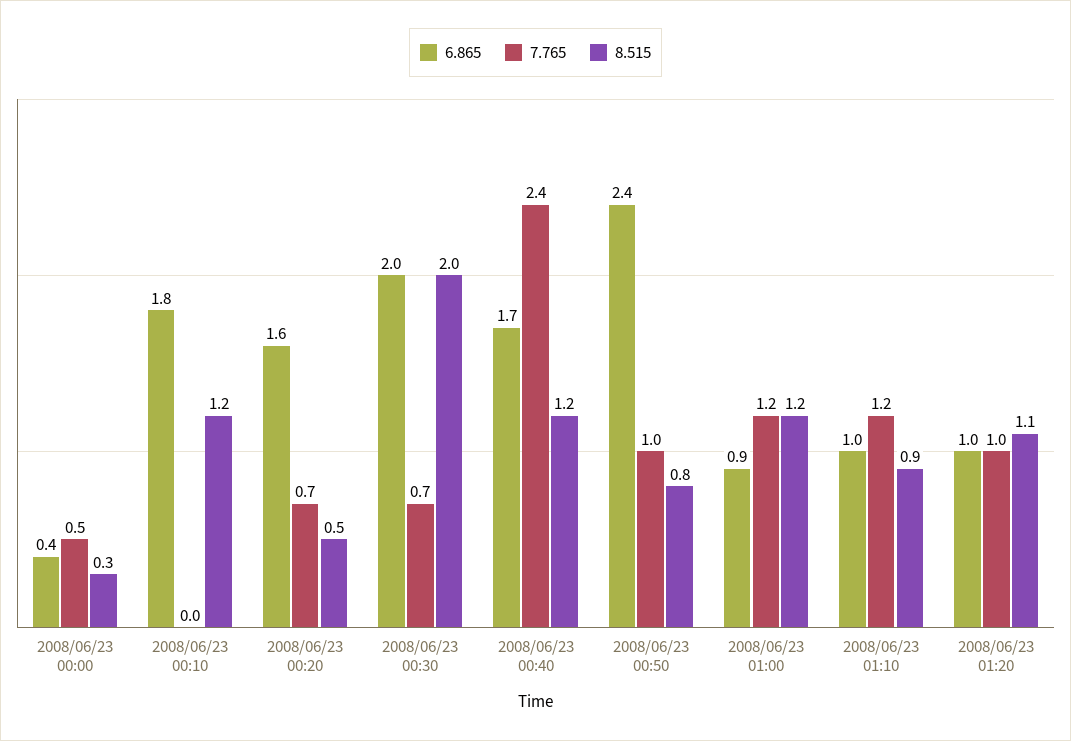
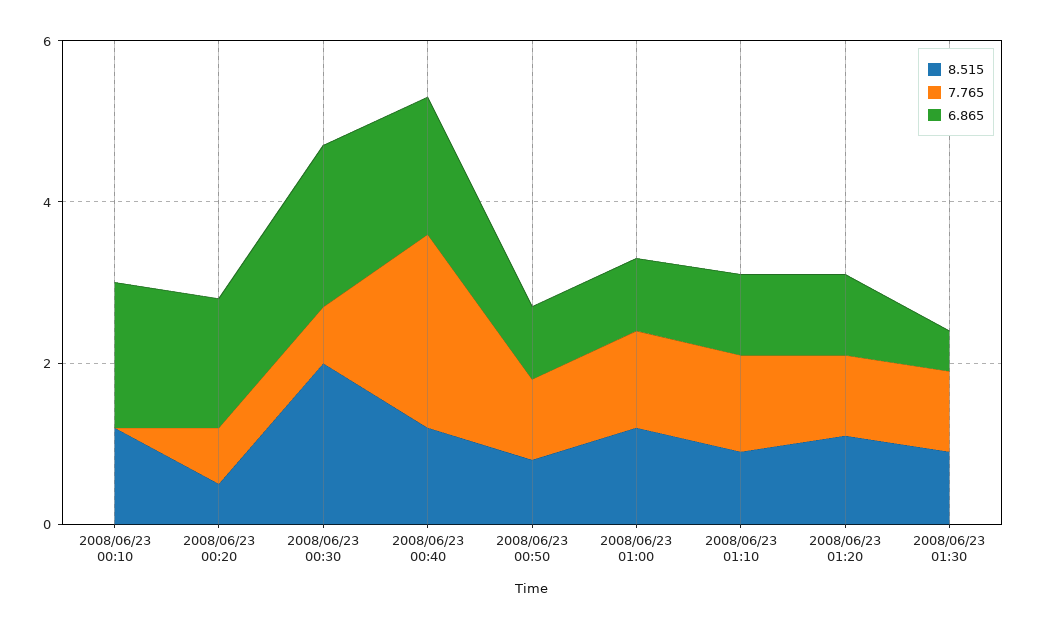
6.865, 2008/06/23 00:00: 0.4 -> none
7.765, 2008/06/23 00:00: 0.5 -> none
8.515, 2008/06/23 00:00: 0.3 -> none
6.865, 2008/06/23 00:50: 2.4 -> 1
8.515, 2008/06/23 01:30: none -> 1
7.765, 2008/06/23 01:30: none -> 1
6.865, 2008/06/23 01:30: none -> 0.5

